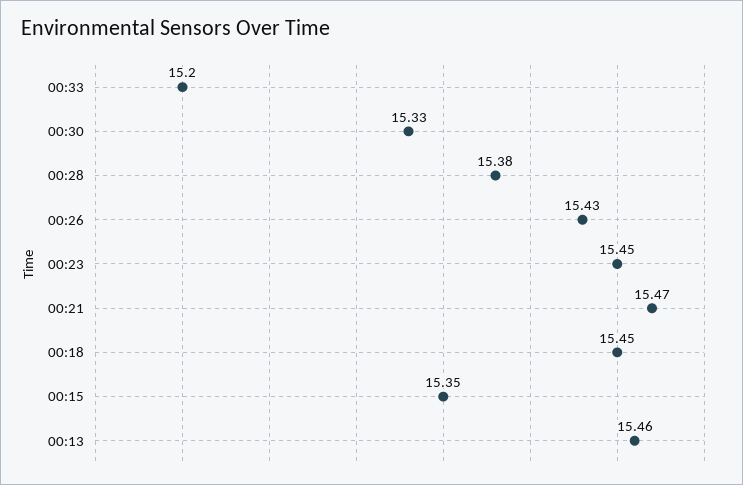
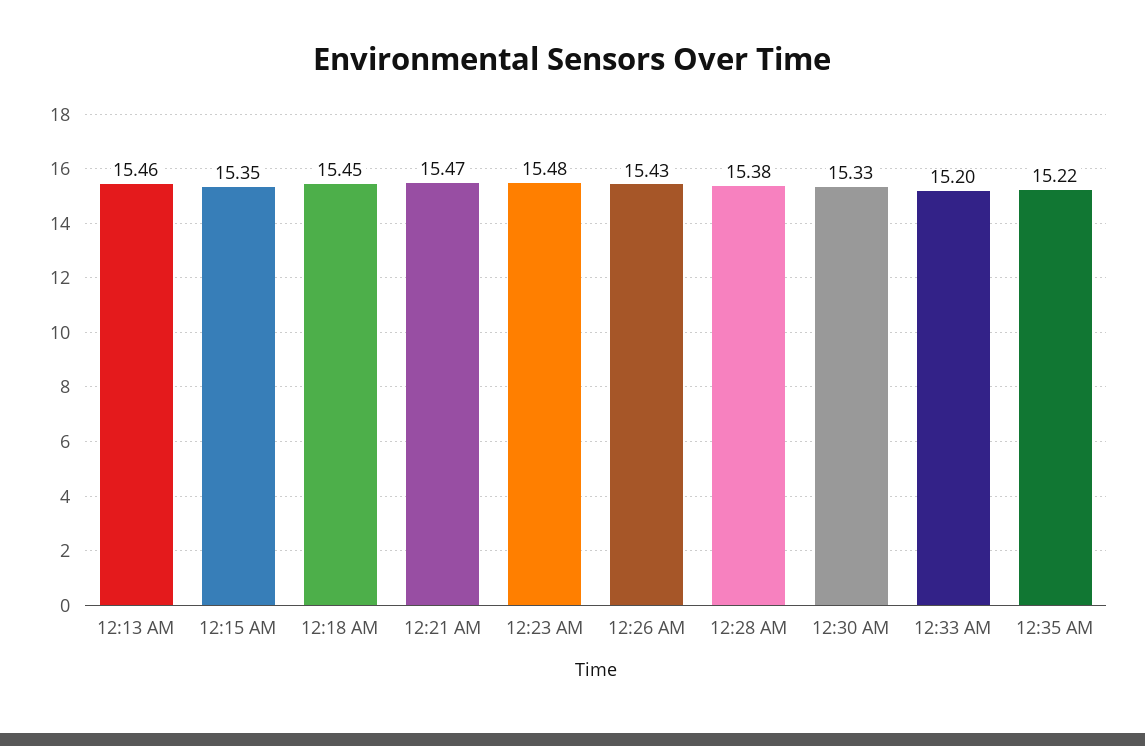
00:23: 15.45 -> 15.48
12:35 AM: none -> 15.22

